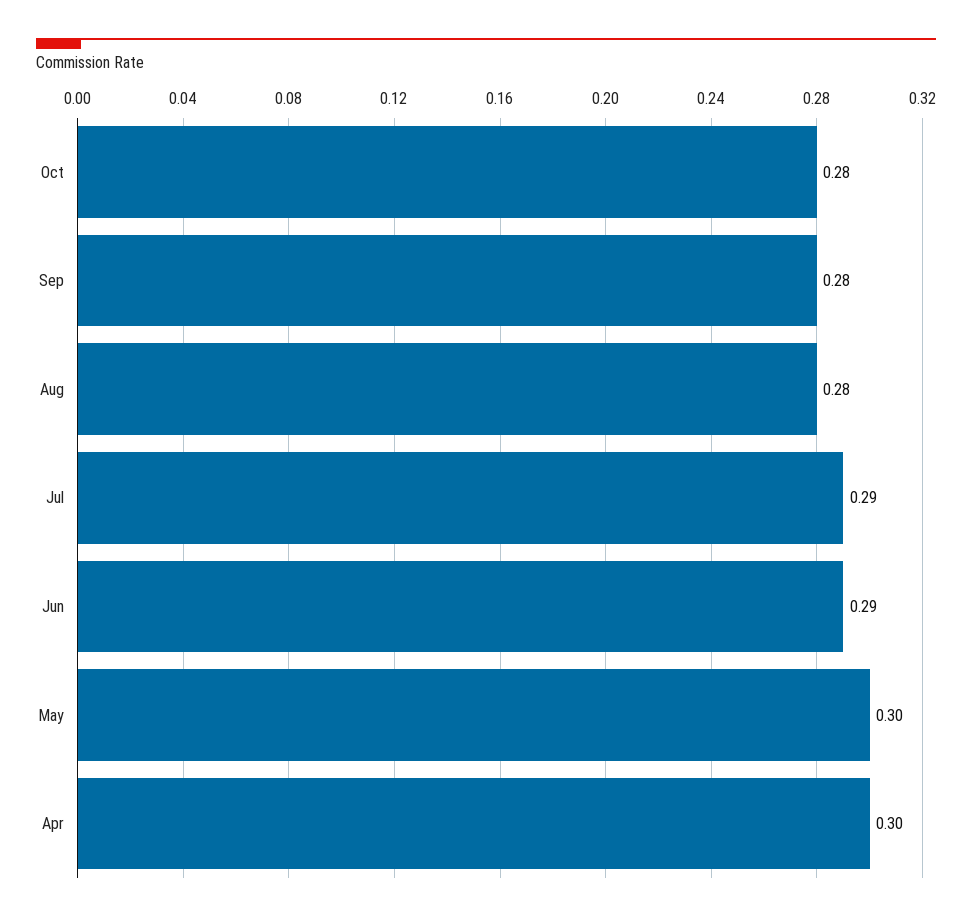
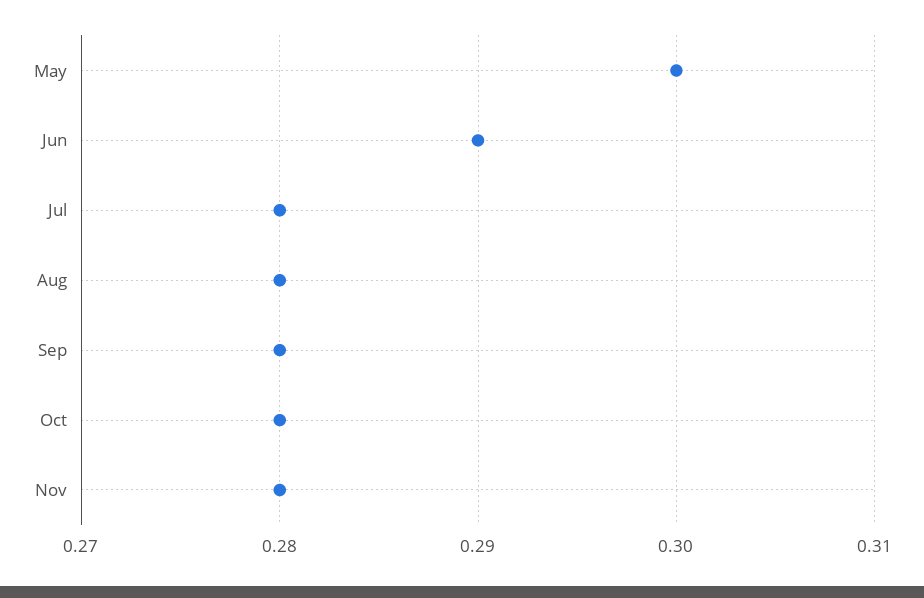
Jul: 0.29 -> 0.28
Apr: 0.3 -> none
Nov: none -> 0.28

